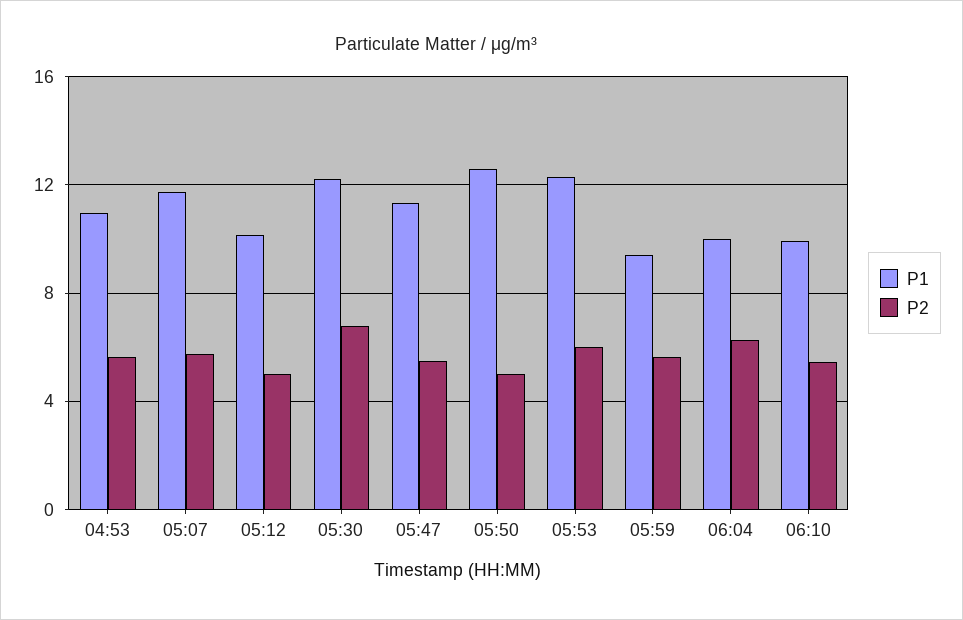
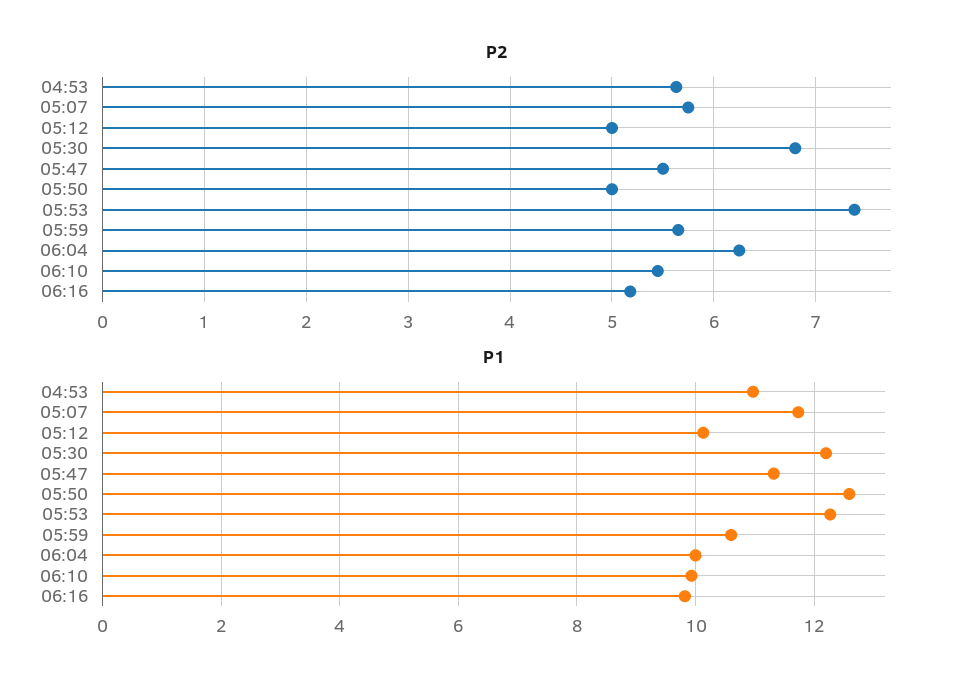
P2, 05:53: 6 -> 7.4
P1, 05:59: 9.5 -> 10.6
P2, 06:16: none -> 5.2
P1, 06:16: none -> 9.8

